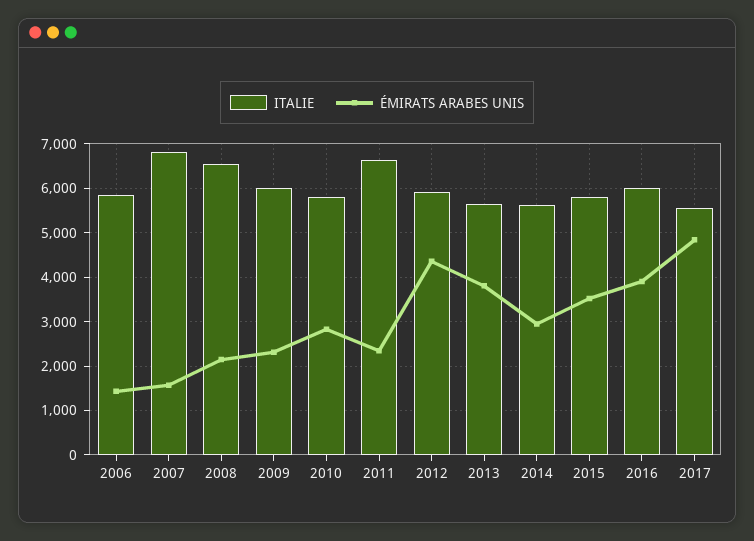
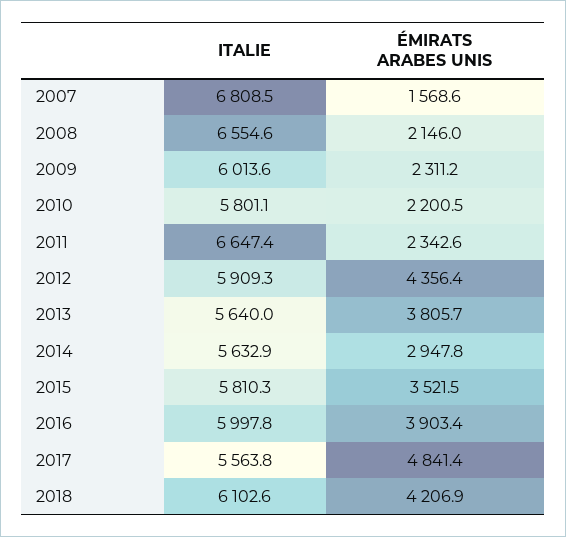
ITALIE, 2006: 5800 -> none
ÉMIRATS ARABES UNIS, 2006: 1400 -> none
ÉMIRATS ARABES UNIS, 2010: 2800 -> 2200.5
ITALIE, 2018: none -> 6102.6
ÉMIRATS ARABES UNIS, 2018: none -> 4206.9

